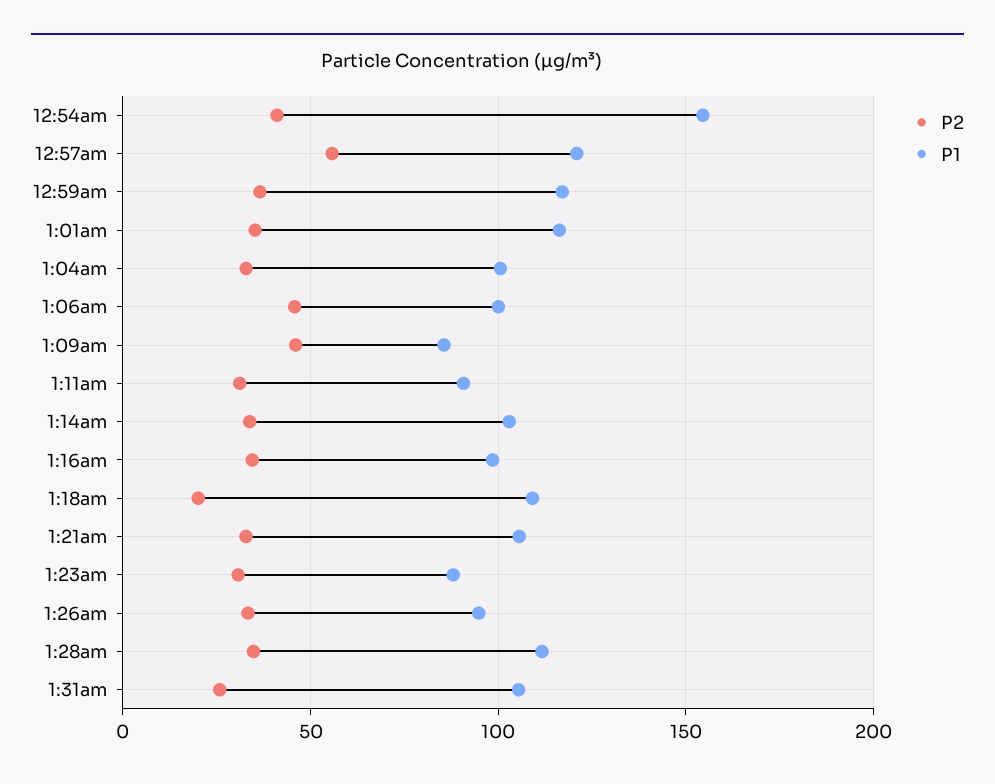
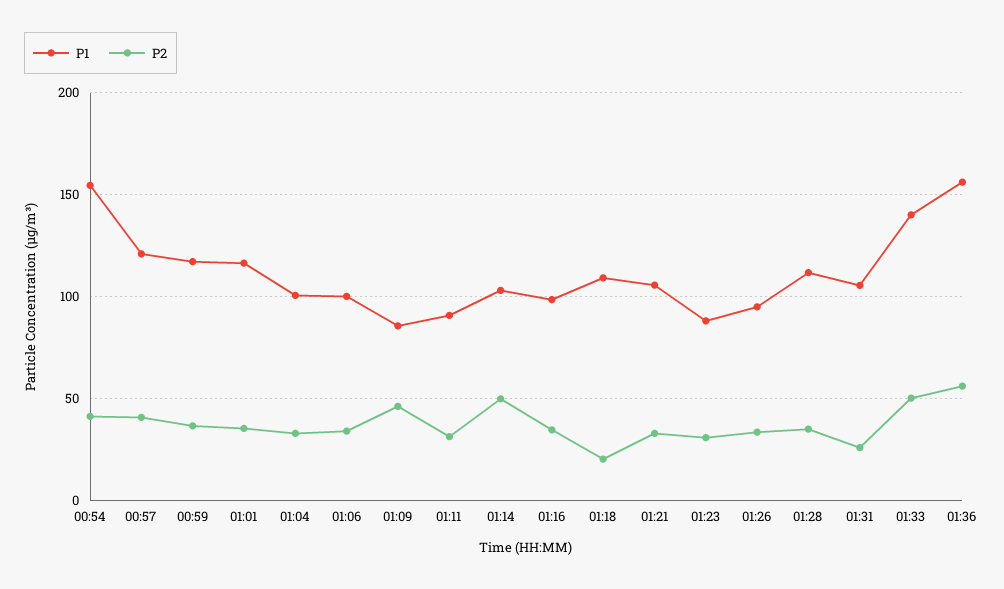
P2, 12:57am: 55 -> 40
P2, 1:06am: 45 -> 35
P2, 1:14am: 35 -> 50
P1, 01:33: none -> 140
P2, 01:33: none -> 50
P1, 01:36: none -> 155
P2, 01:36: none -> 55

